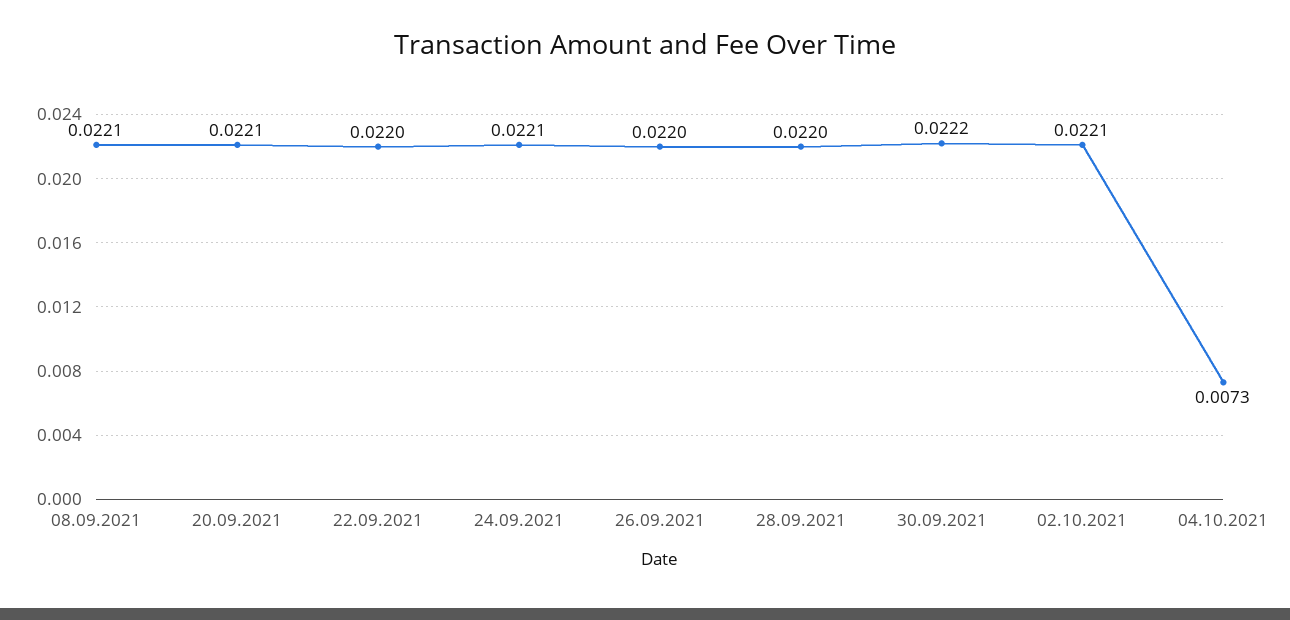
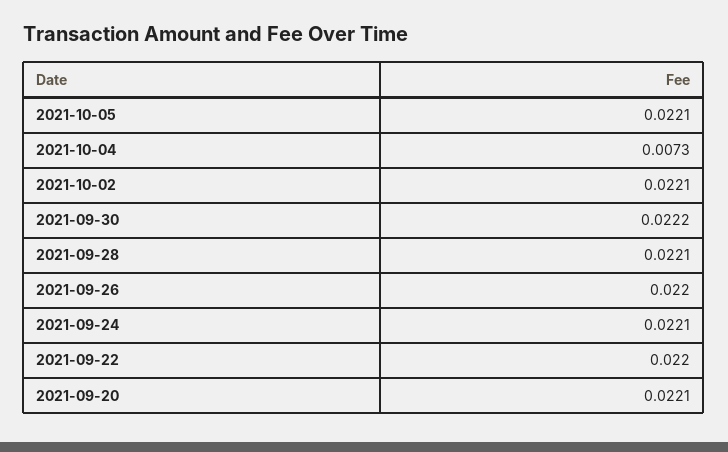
08.09.2021: 0.0221 -> none
28.09.2021: 0.022 -> 0.0221
2021-10-05: none -> 0.0221

